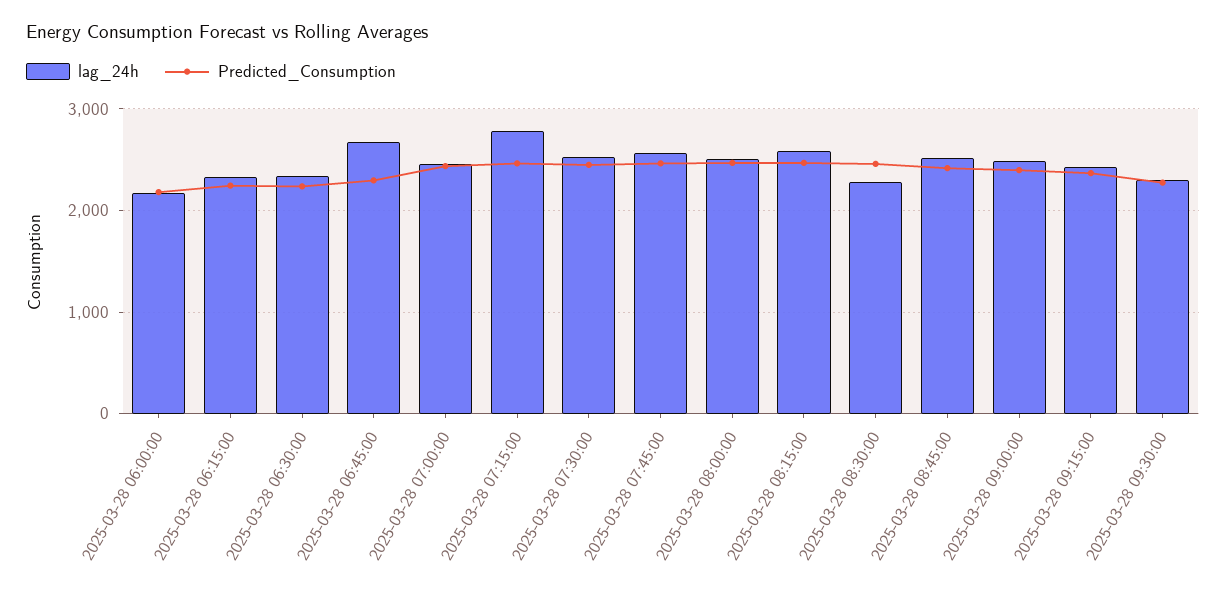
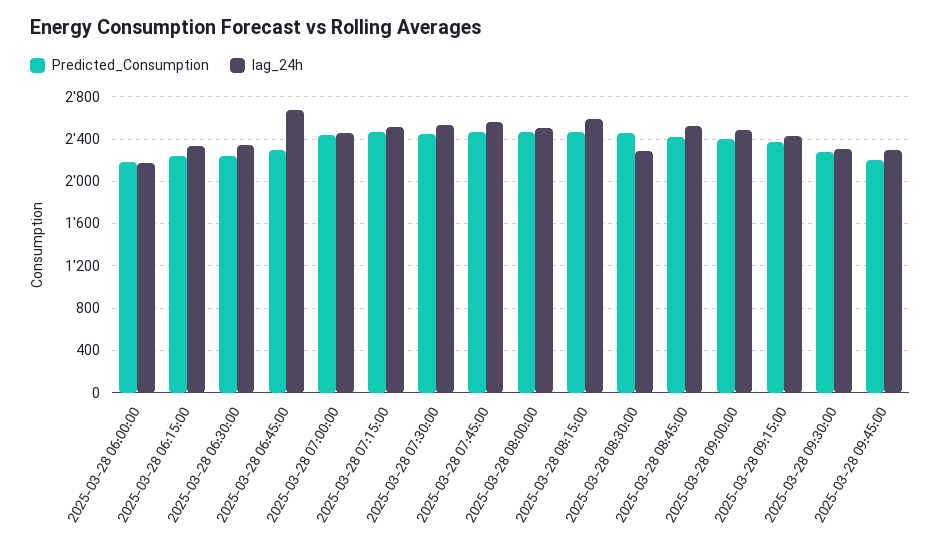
lag_24h, 2025-03-28 07:15:00: 2800 -> 2500
Predicted_Consumption, 2025-03-28 09:45:00: none -> 2200
lag_24h, 2025-03-28 09:45:00: none -> 2300

